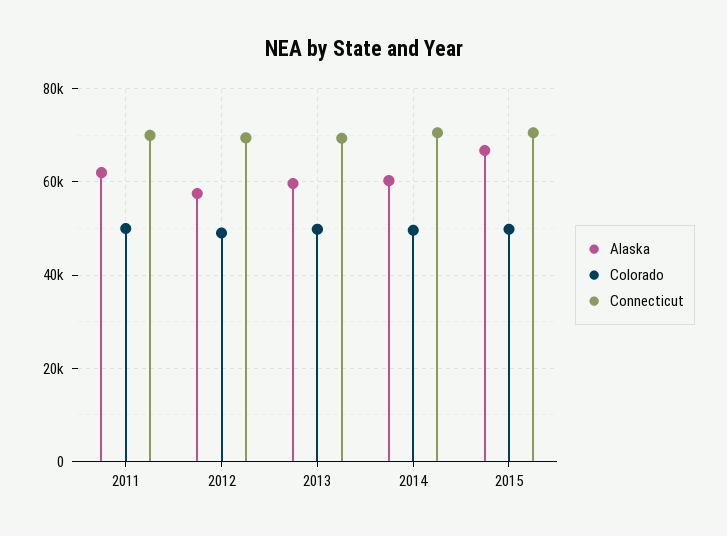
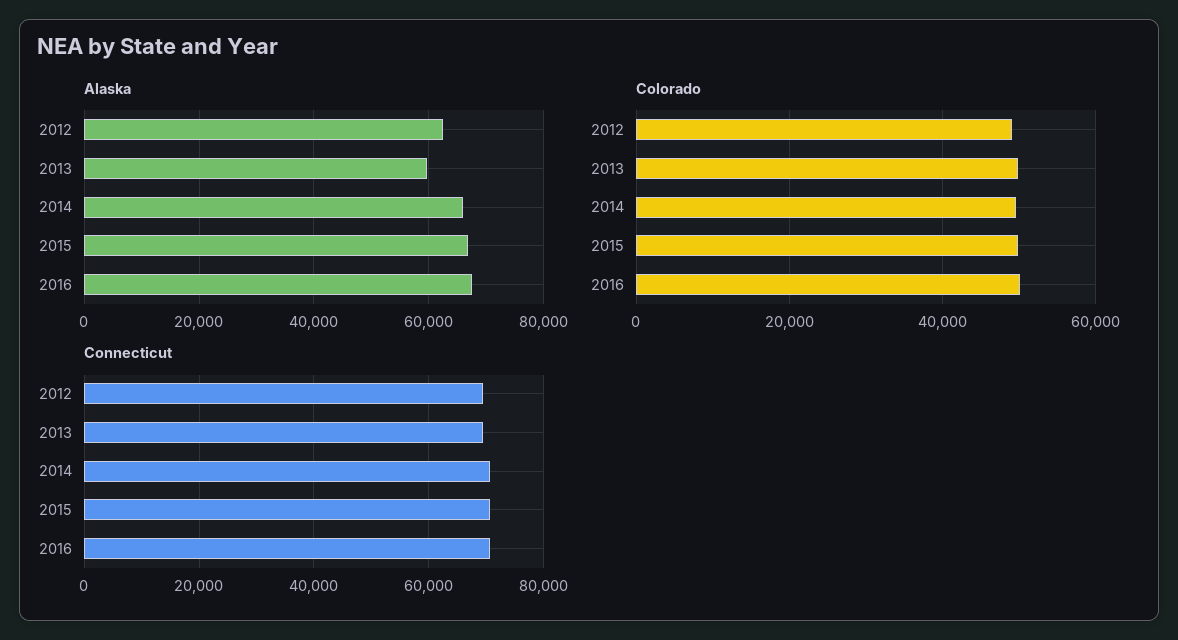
Alaska, 2011: 62000 -> none
Colorado, 2011: 50000 -> none
Connecticut, 2011: 70000 -> none
Alaska, 2012: 58000 -> 62000
Alaska, 2014: 60000 -> 66000
Alaska, 2016: none -> 68000
Colorado, 2016: none -> 50000
Connecticut, 2016: none -> 70000

